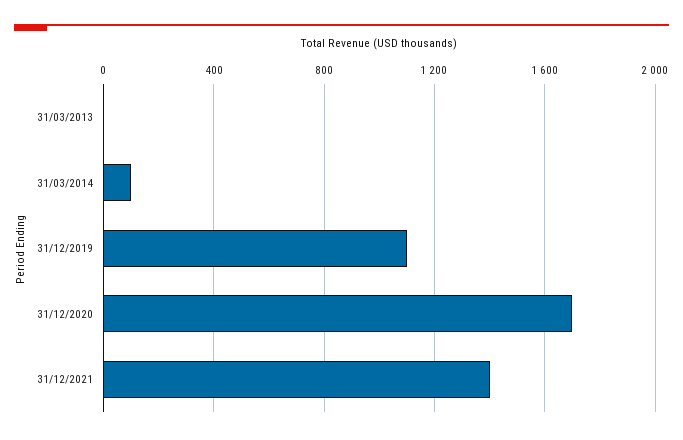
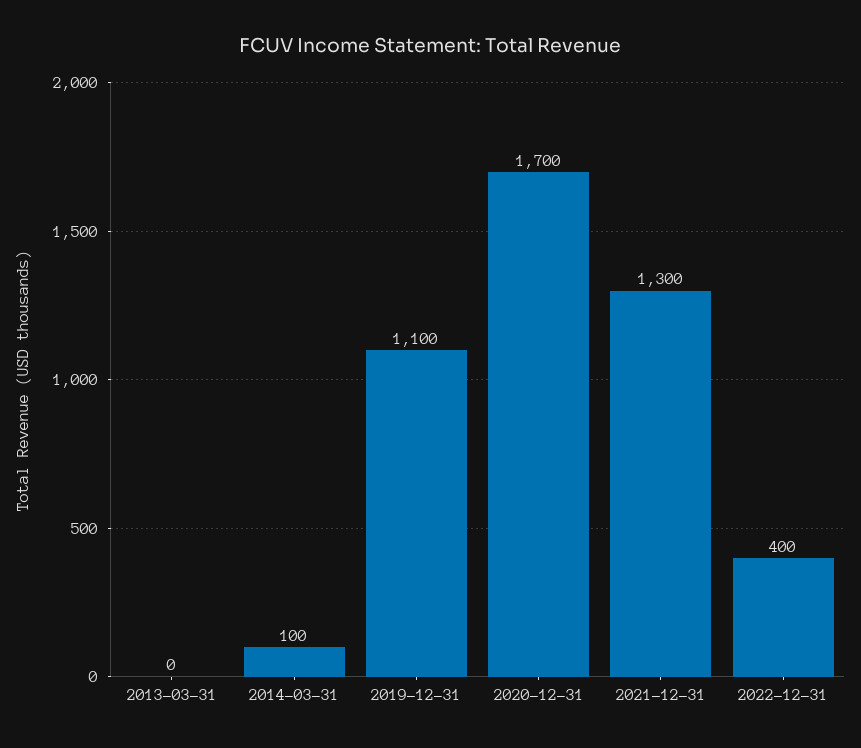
31/12/2021: 1400 -> 1300
2022-12-31: none -> 400

